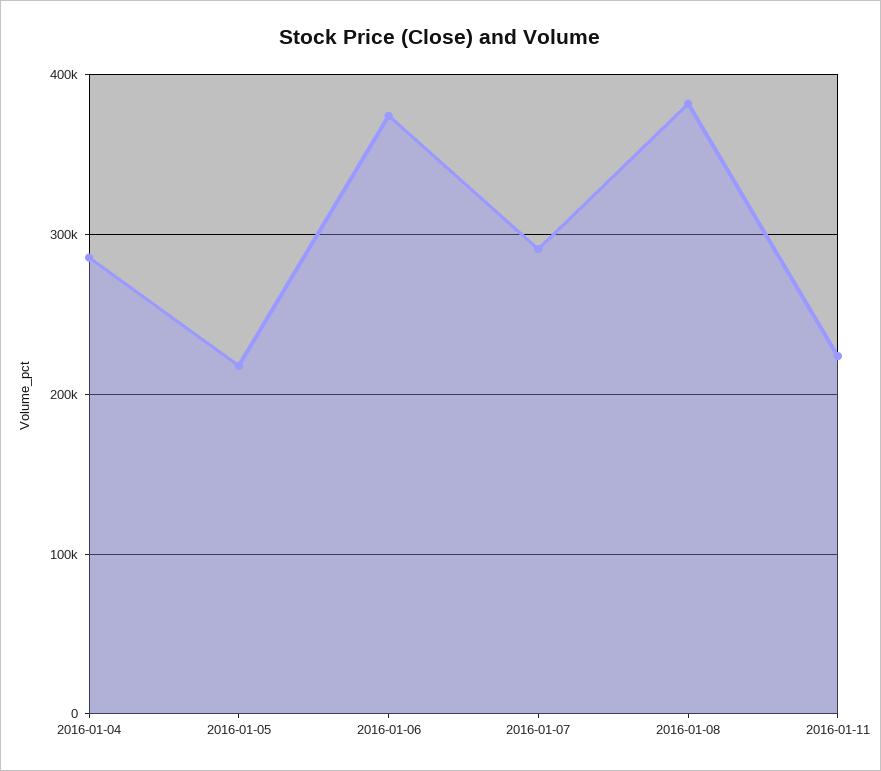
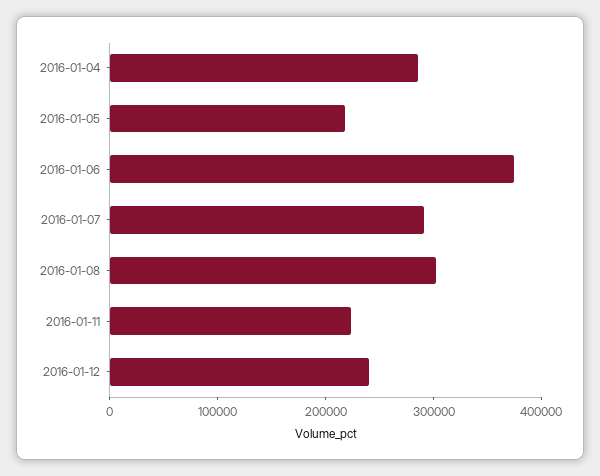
2016-01-08: 380000 -> 300000
2016-01-12: none -> 240000

